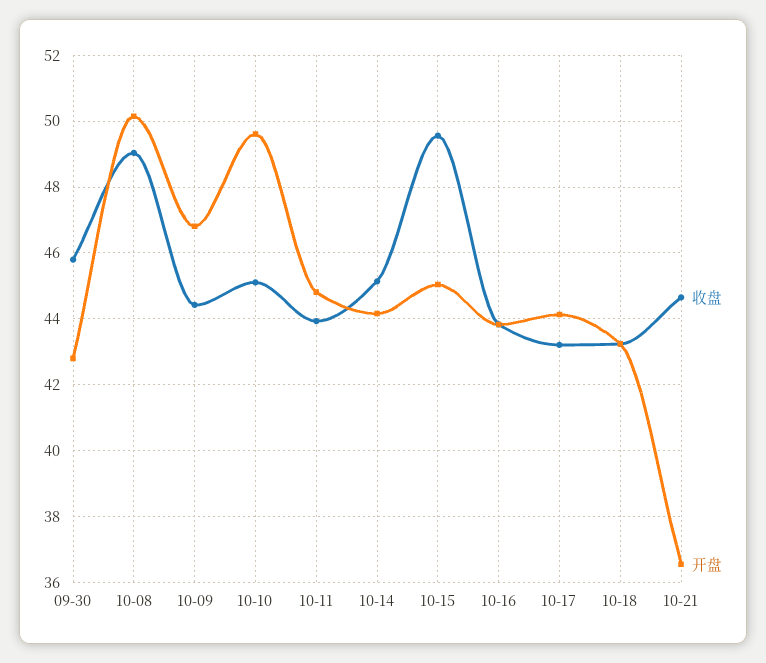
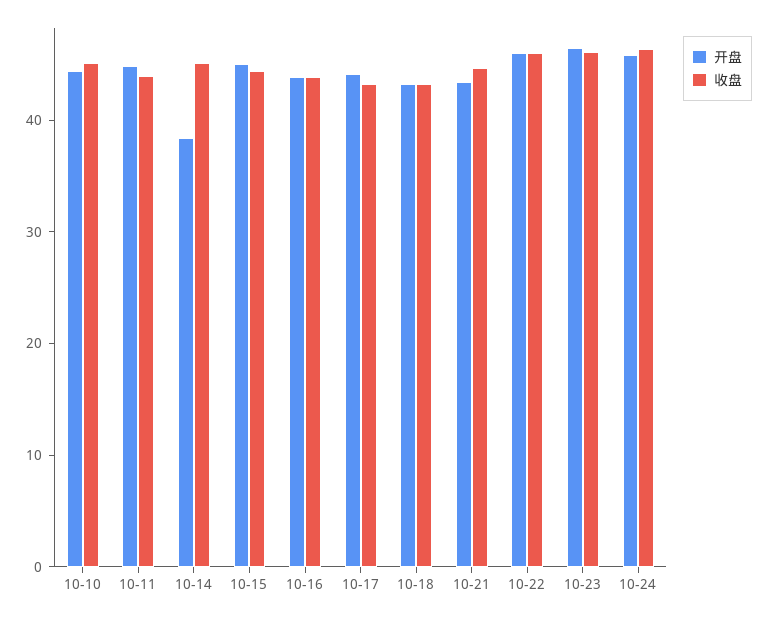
收盘, 09-30: 45.8 -> none
开盘, 09-30: 42.8 -> none
收盘, 10-08: 49 -> none
开盘, 10-08: 50.2 -> none
收盘, 10-09: 44.4 -> none
开盘, 10-09: 46.8 -> none
开盘, 10-10: 49.6 -> 44
开盘, 10-14: 44.2 -> 38
收盘, 10-15: 49.6 -> 44
开盘, 10-21: 36.6 -> 44
开盘, 10-22: none -> 46
收盘, 10-22: none -> 46
开盘, 10-23: none -> 46
收盘, 10-23: none -> 46
开盘, 10-24: none -> 46
收盘, 10-24: none -> 46

